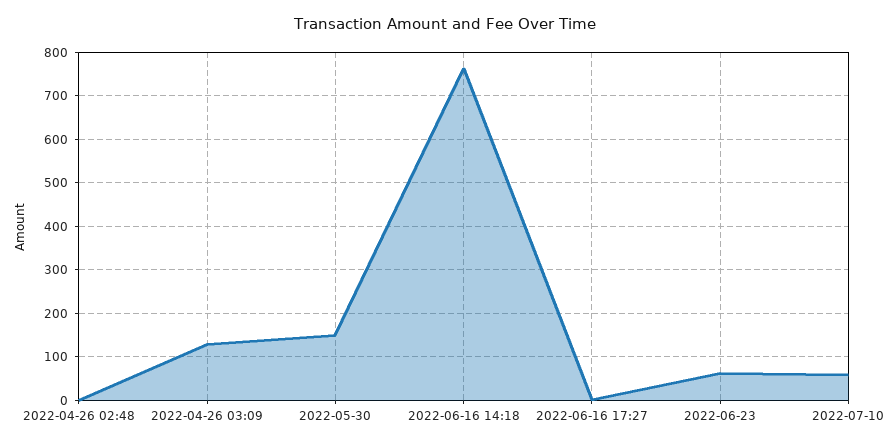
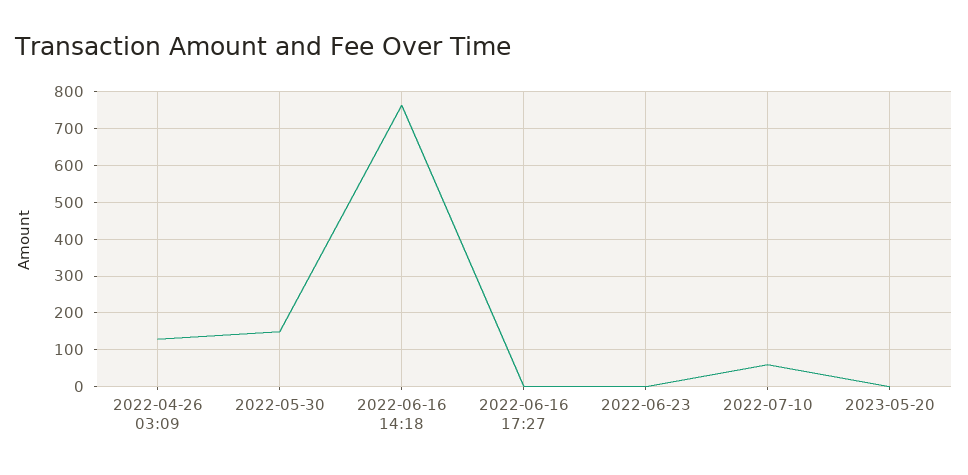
2022-04-26 02:48: 0 -> none
2022-06-23: 60 -> 0
2023-05-20: none -> 0

